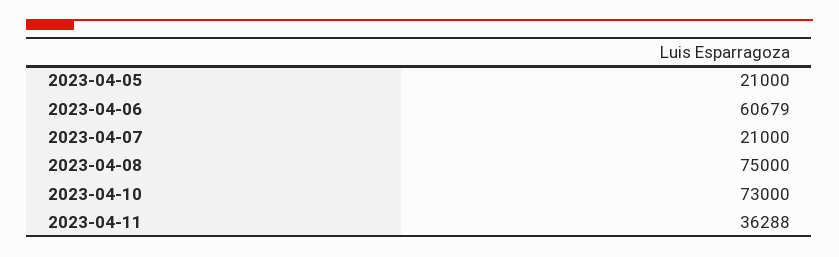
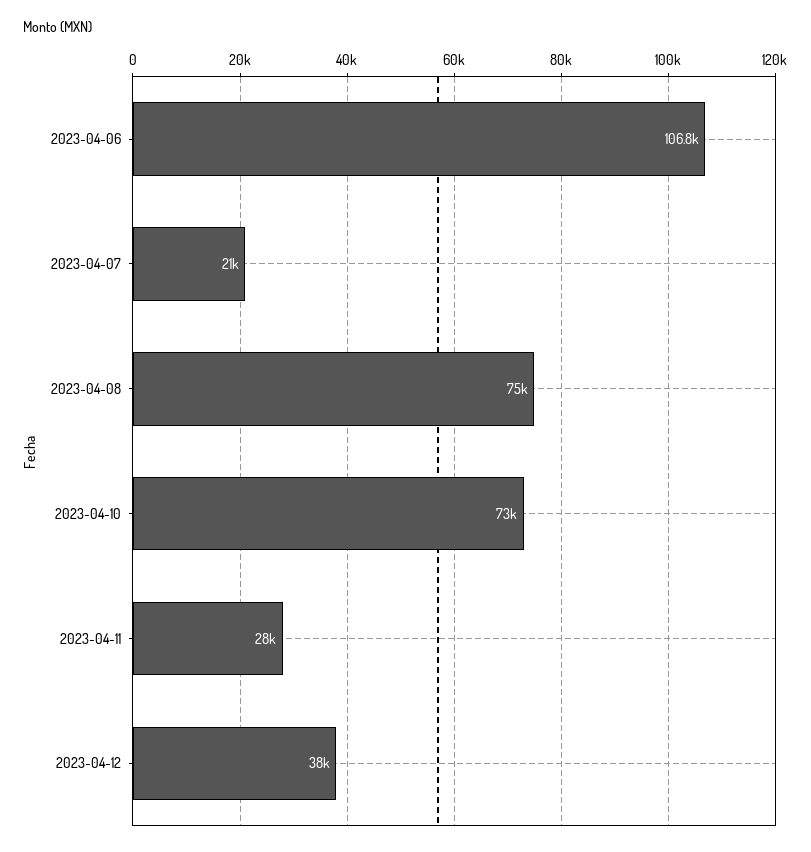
2023-04-05: 21000 -> none
2023-04-06: 60679 -> 106800
2023-04-11: 36288 -> 28000
2023-04-12: none -> 38000

